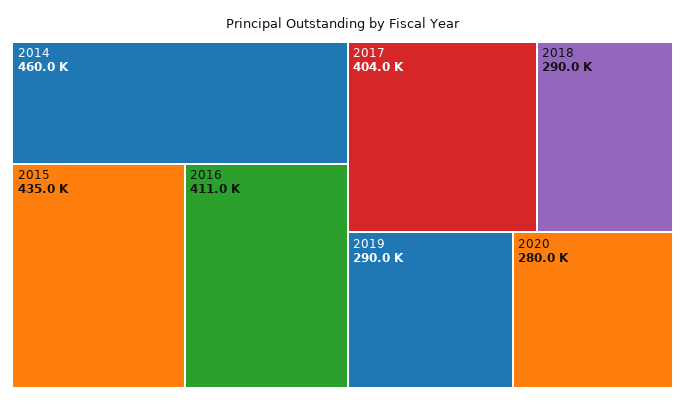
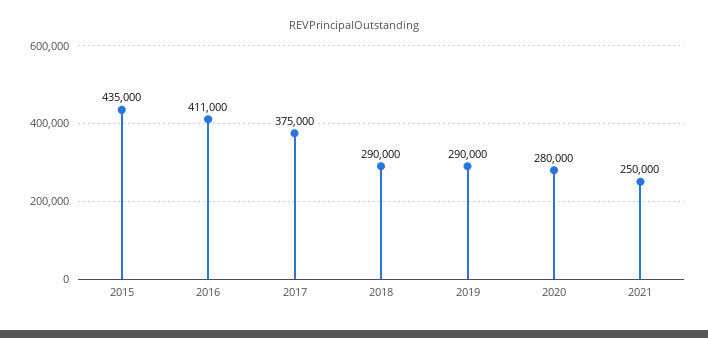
2014: 460000 -> none
2017: 404000 -> 375000
2021: none -> 250000

